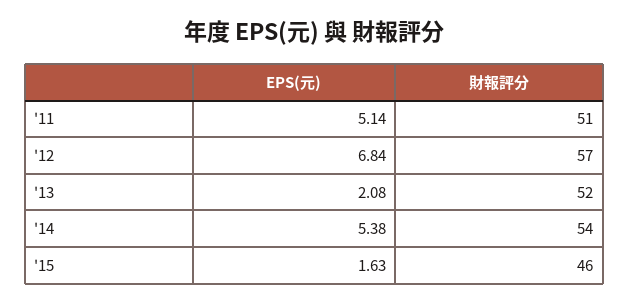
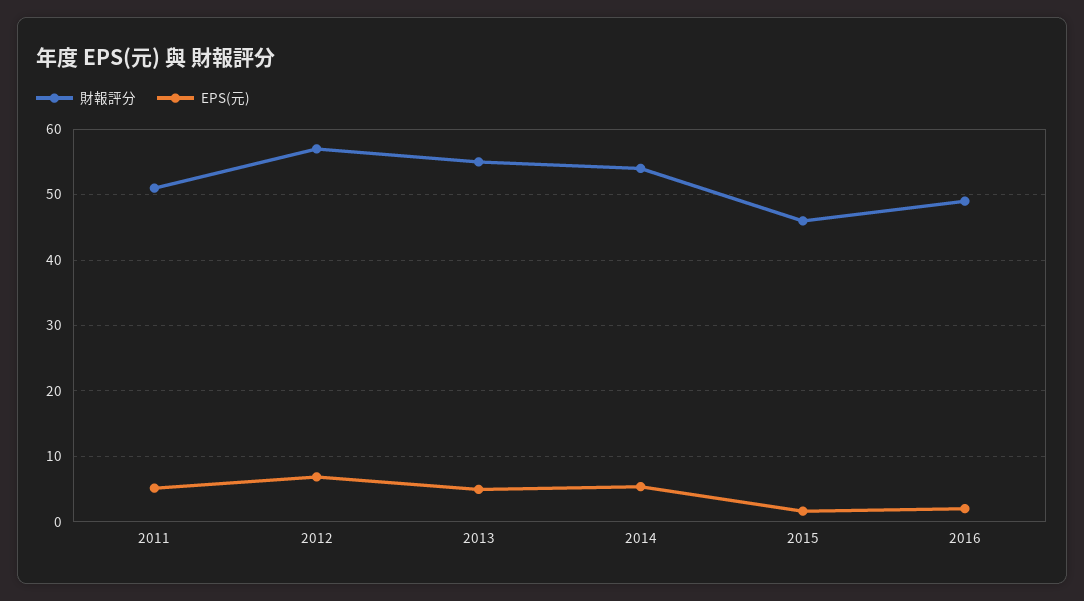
EPS(元), '13: 2.08 -> 5
財報評分, '13: 52 -> 55
財報評分, 2016: none -> 49
EPS(元), 2016: none -> 2

